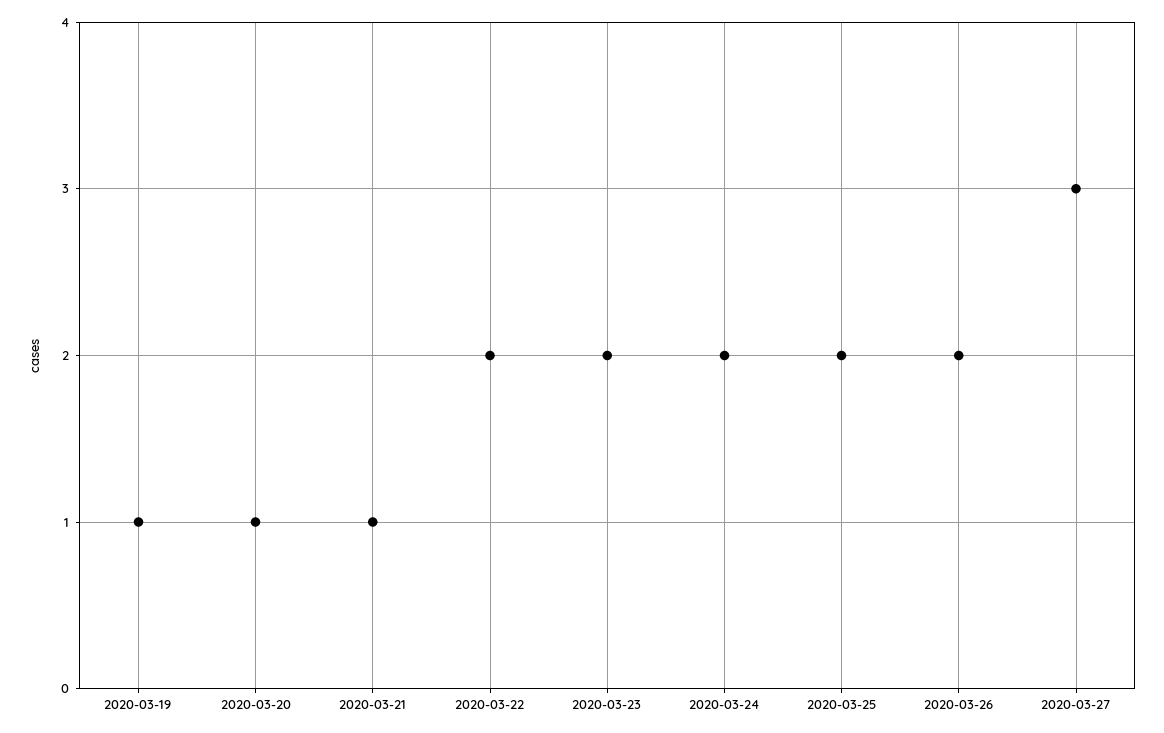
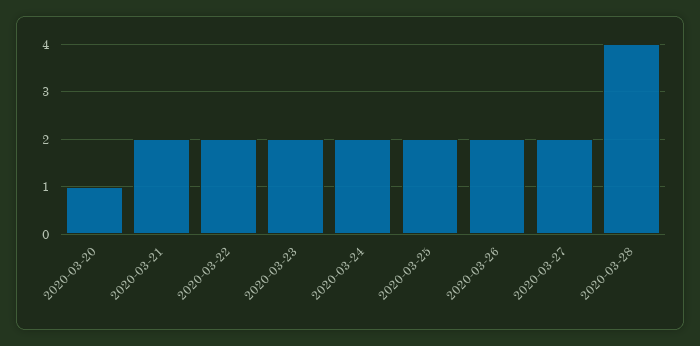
2020-03-19: 1 -> none
2020-03-21: 1 -> 2
2020-03-27: 3 -> 2
2020-03-28: none -> 4

